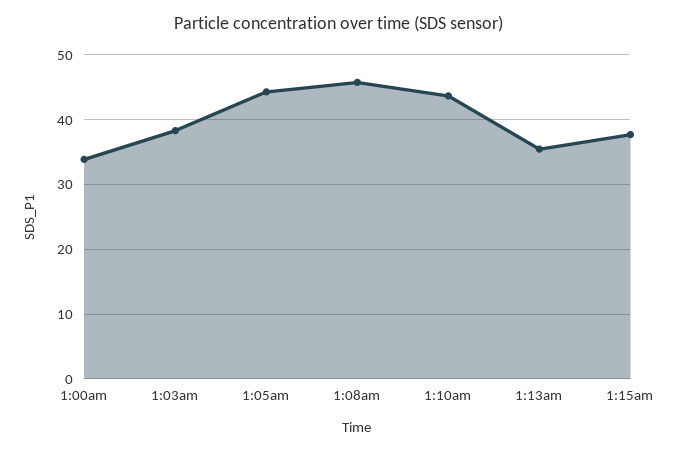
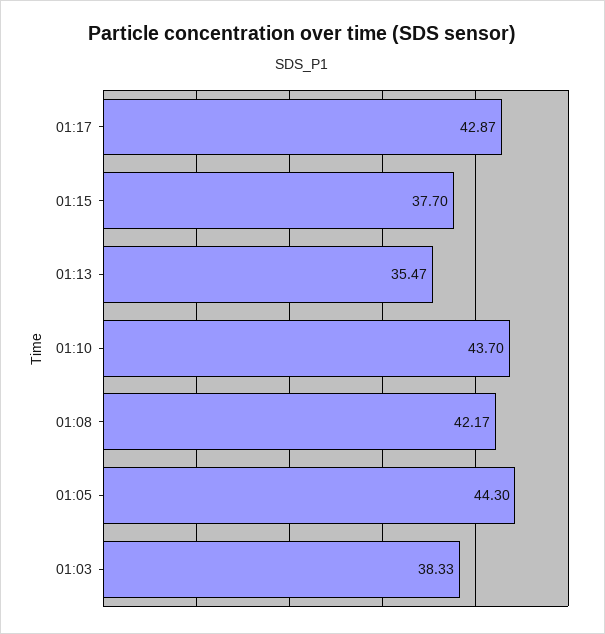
1:00am: 34 -> none
1:08am: 46 -> 42.17
01:17: none -> 42.87

